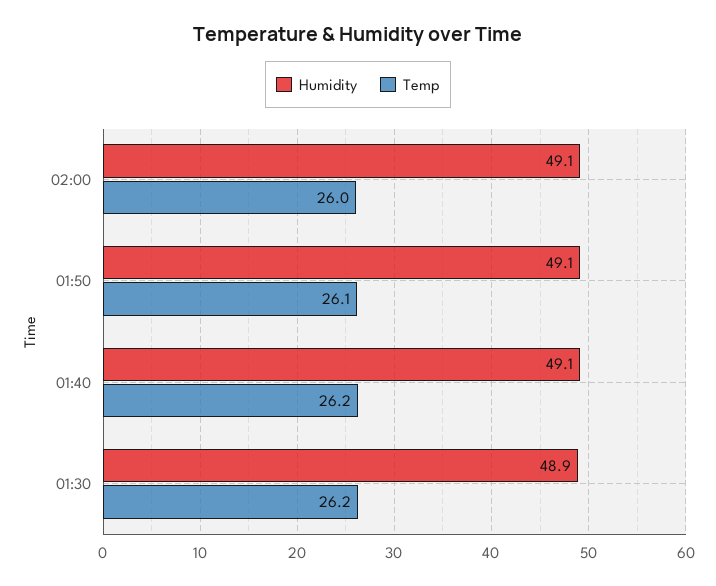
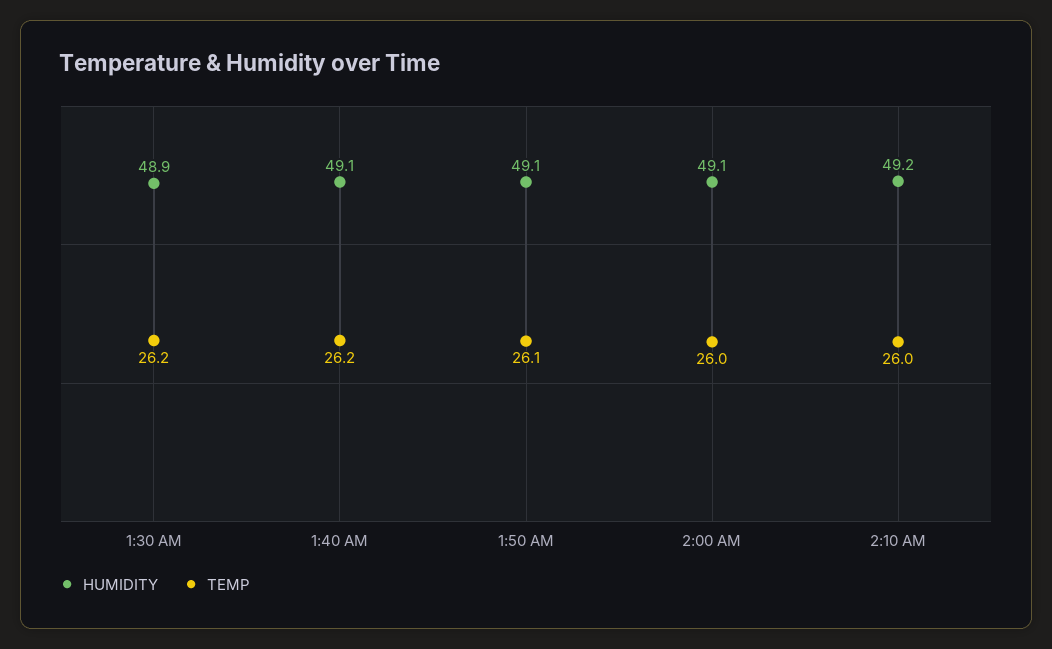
Humidity, 2:10 AM: none -> 49.2
Temp, 2:10 AM: none -> 26

